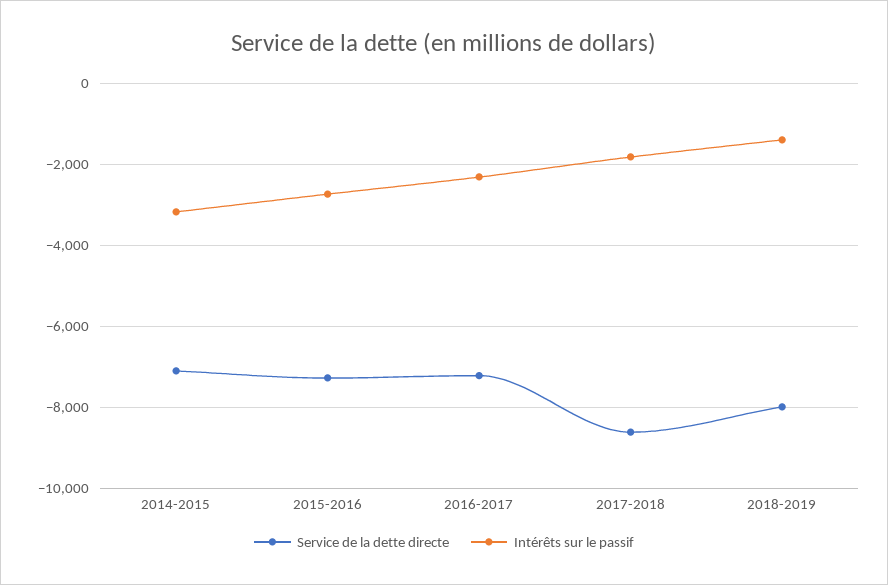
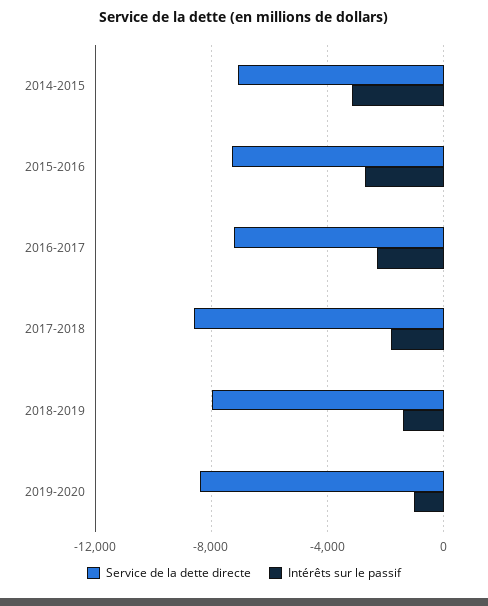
Service de la dette directe, 2019-2020: none -> -8500
Intérêts sur le passif, 2019-2020: none -> -1000

